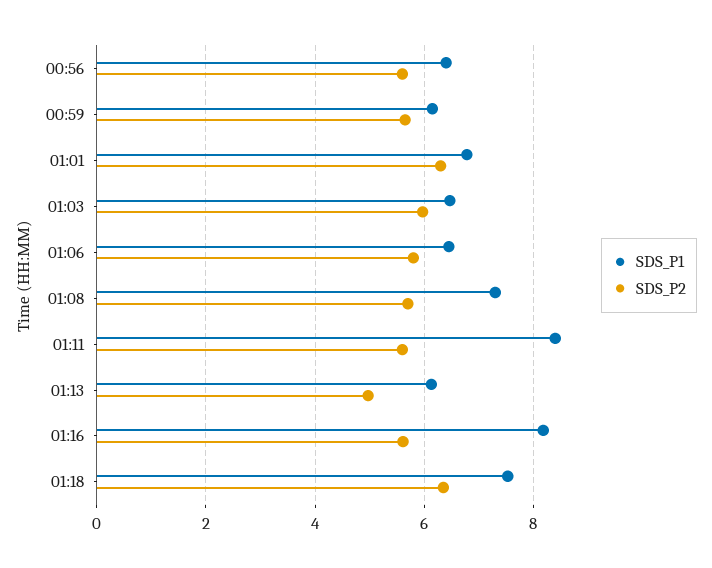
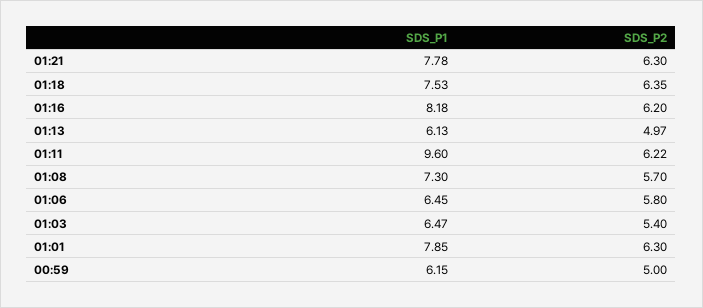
SDS_P1, 00:56: 6.4 -> none
SDS_P2, 00:56: 5.6 -> none
SDS_P2, 00:59: 5.6 -> 5
SDS_P1, 01:01: 6.8 -> 7.85
SDS_P2, 01:03: 6 -> 5.4
SDS_P1, 01:11: 8.4 -> 9.6
SDS_P2, 01:11: 5.6 -> 6.22
SDS_P2, 01:16: 5.6 -> 6.2
SDS_P1, 01:21: none -> 7.78
SDS_P2, 01:21: none -> 6.3

